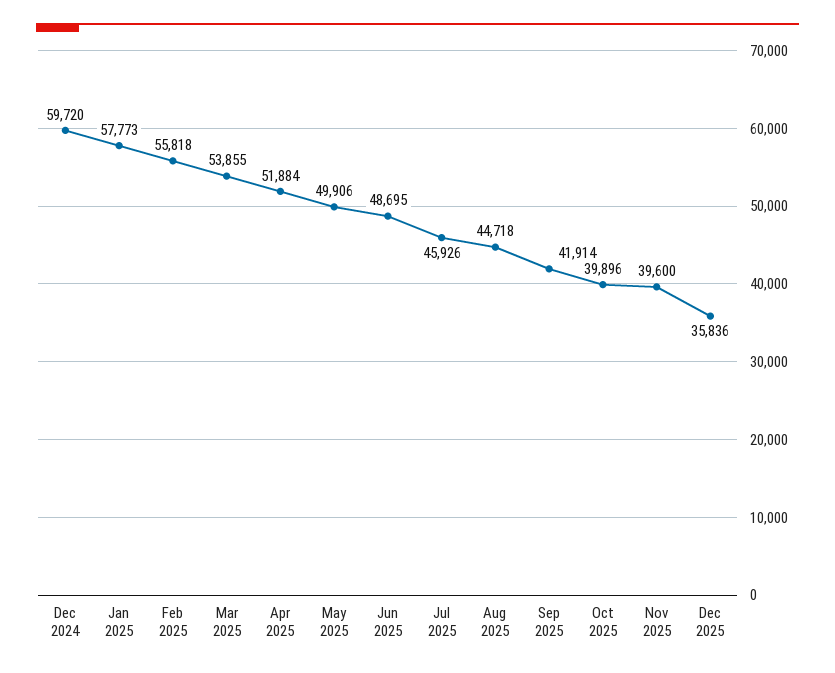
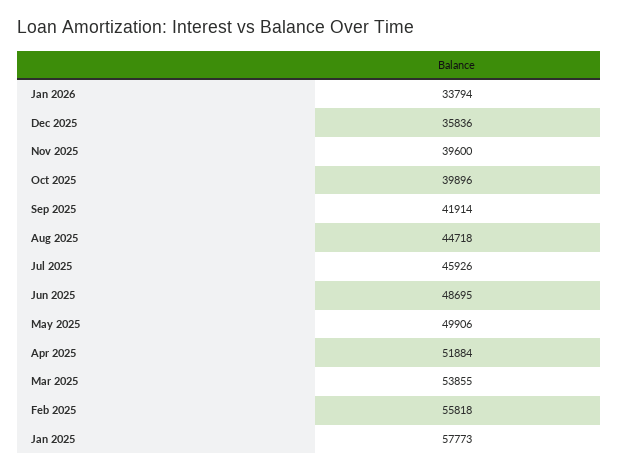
Dec 2024: 59720 -> none
Jan 2026: none -> 33794

